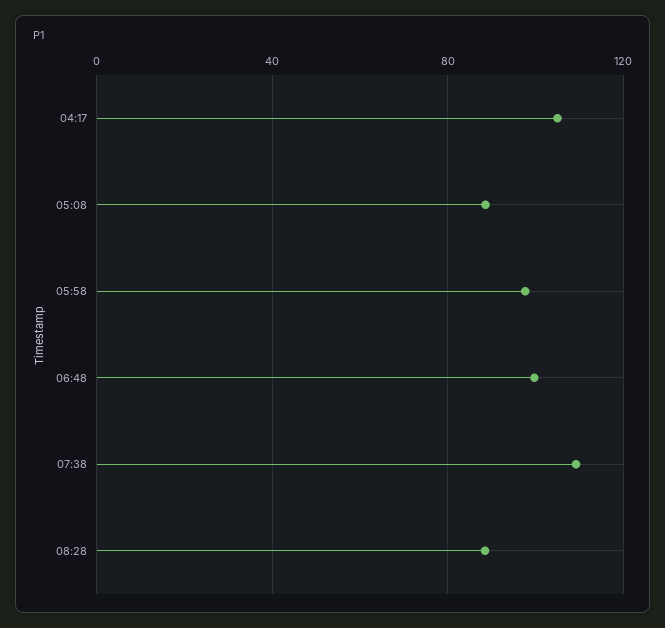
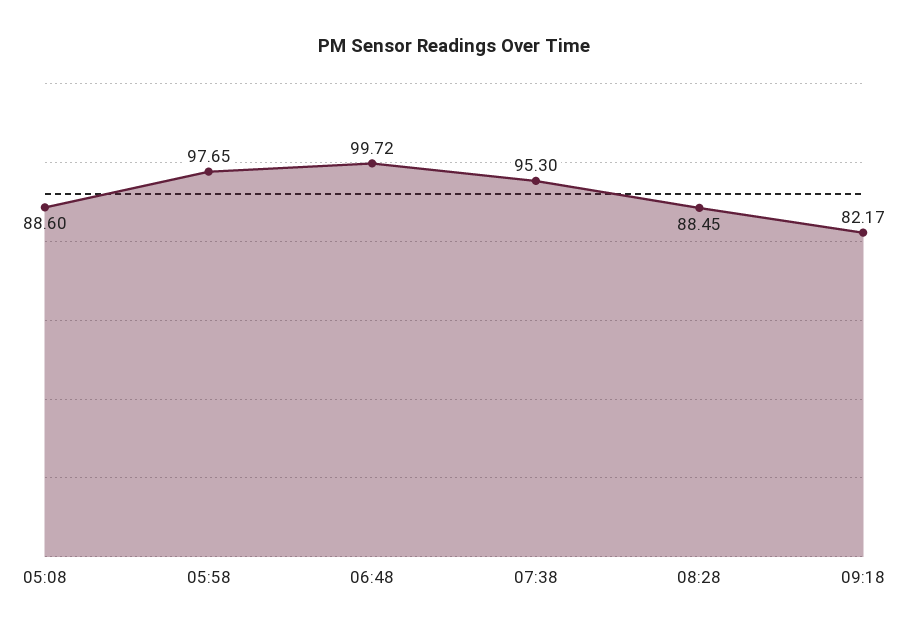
04:17: 105 -> none
07:38: 110 -> 95.3
09:18: none -> 82.17

